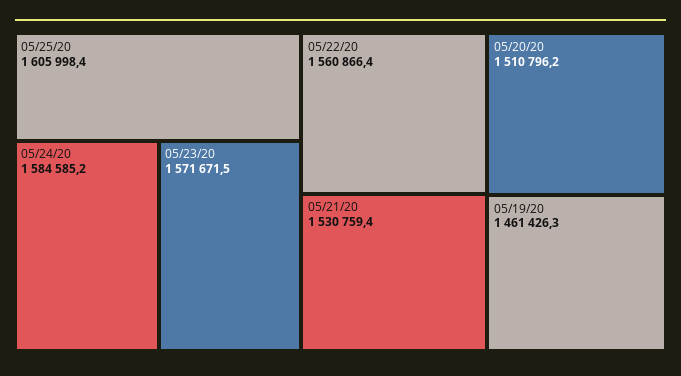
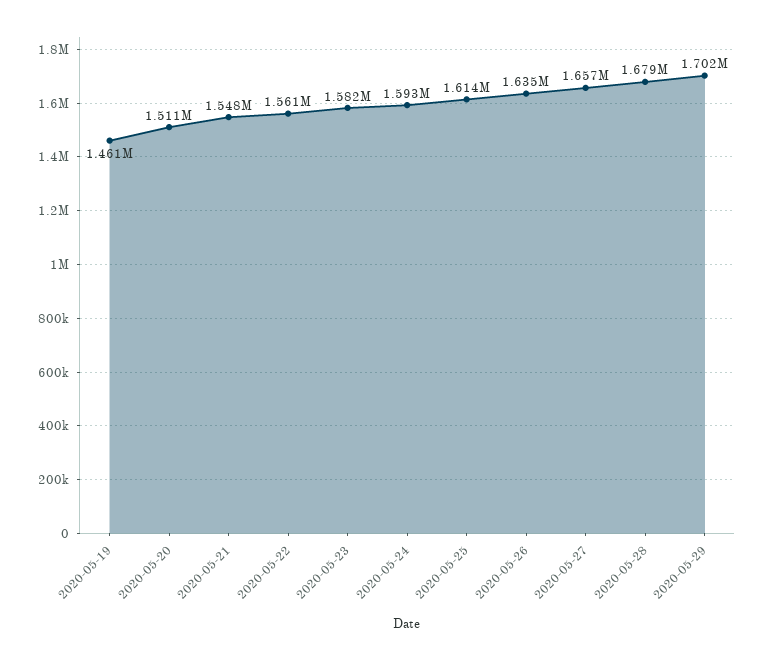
05/25/20: 1605998.4 -> 1614000
05/24/20: 1584585.2 -> 1593000
05/23/20: 1571671.5 -> 1582000
05/21/20: 1530759.4 -> 1548000
2020-05-26: none -> 1635000
2020-05-27: none -> 1657000
2020-05-28: none -> 1679000
2020-05-29: none -> 1702000

